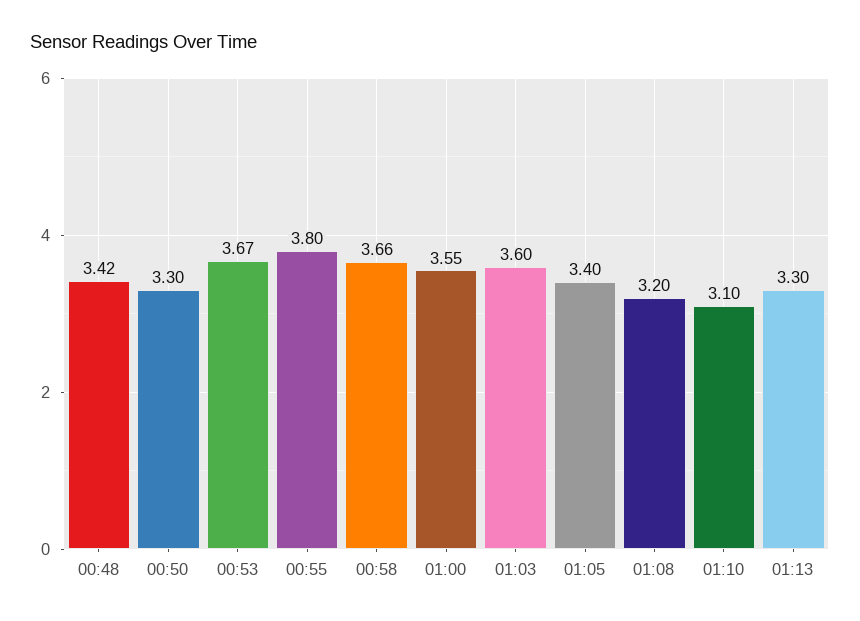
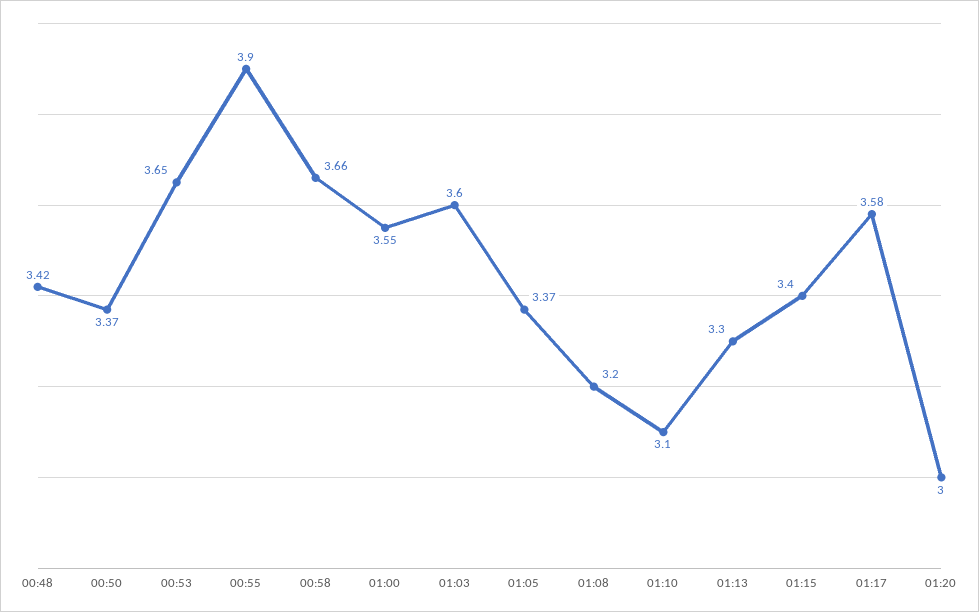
00:50: 3.3 -> 3.37
00:53: 3.67 -> 3.65
00:55: 3.8 -> 3.9
01:05: 3.4 -> 3.37
01:15: none -> 3.4
01:17: none -> 3.58
01:20: none -> 3

